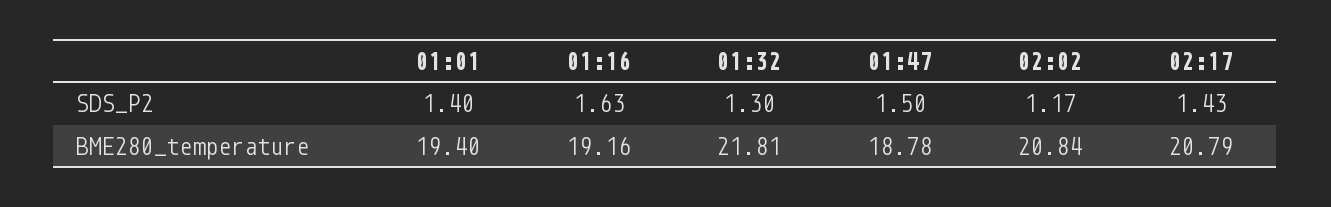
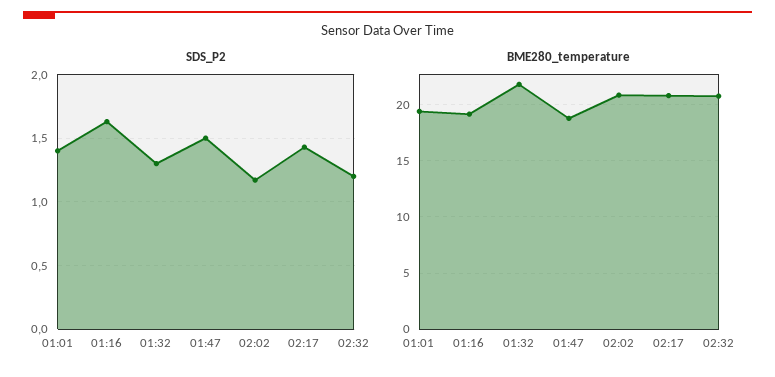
SDS_P2, 02:32: none -> 1.2
BME280_temperature, 02:32: none -> 21

